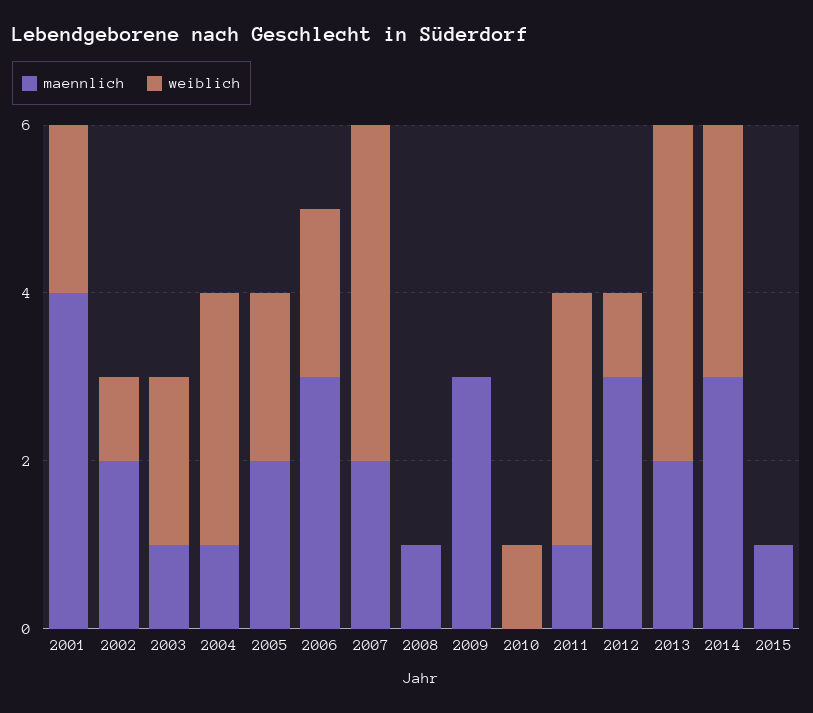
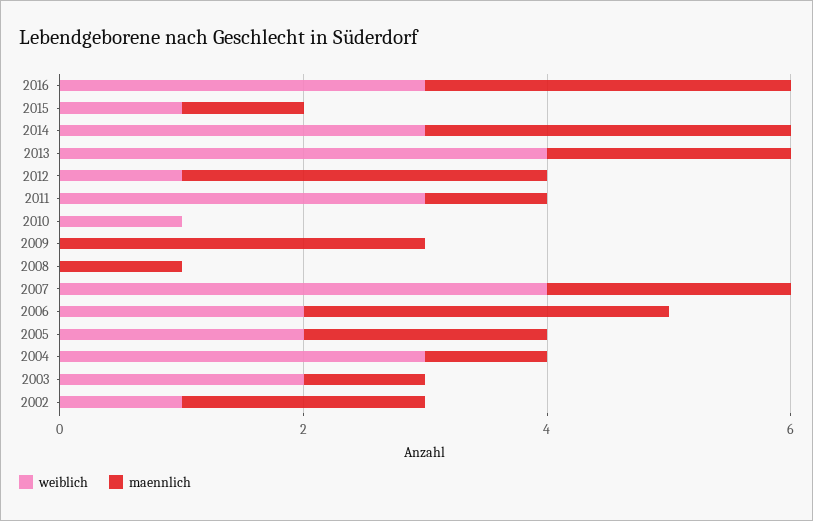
maennlich, 2001: 4 -> none
weiblich, 2001: 2 -> none
weiblich, 2015: 0 -> 1
weiblich, 2016: none -> 3
maennlich, 2016: none -> 3

